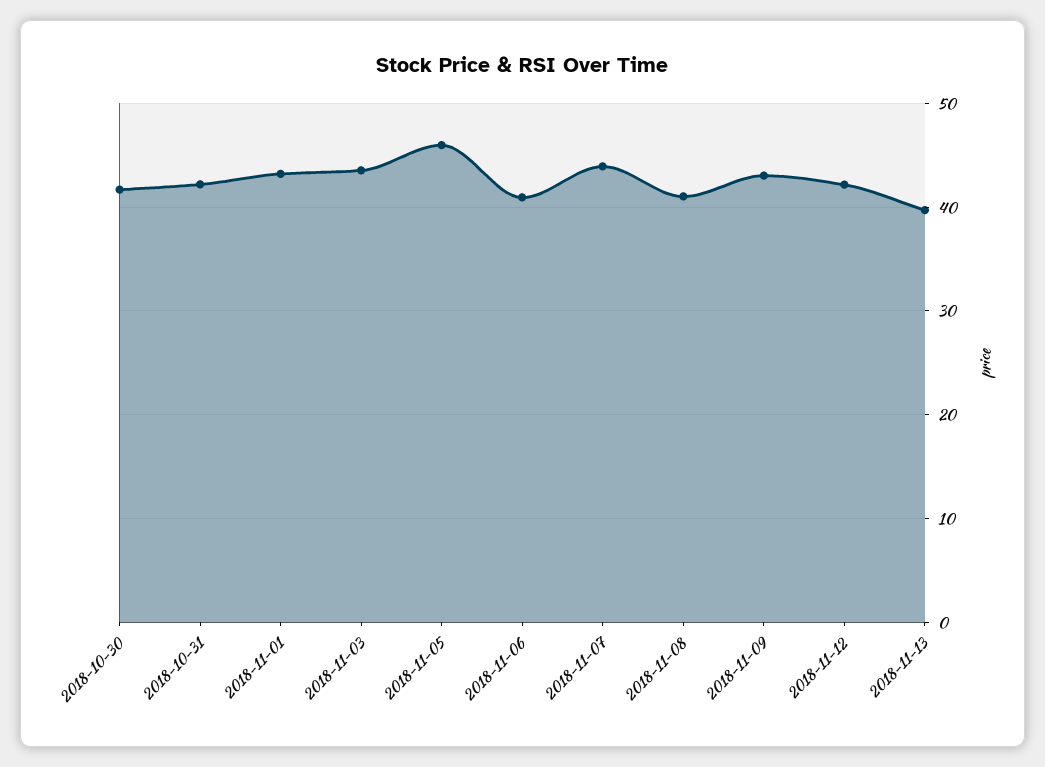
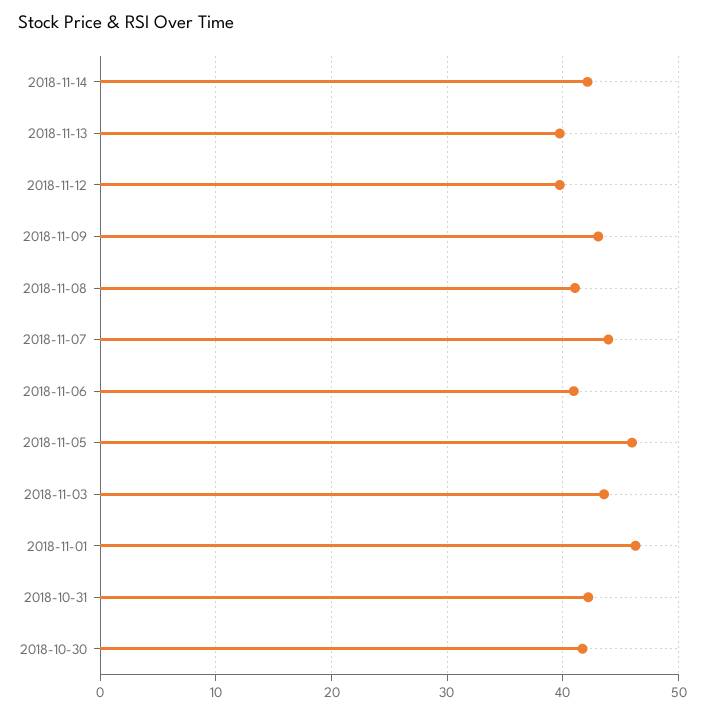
2018-11-01: 43 -> 46
2018-11-12: 42 -> 40
2018-11-14: none -> 42

